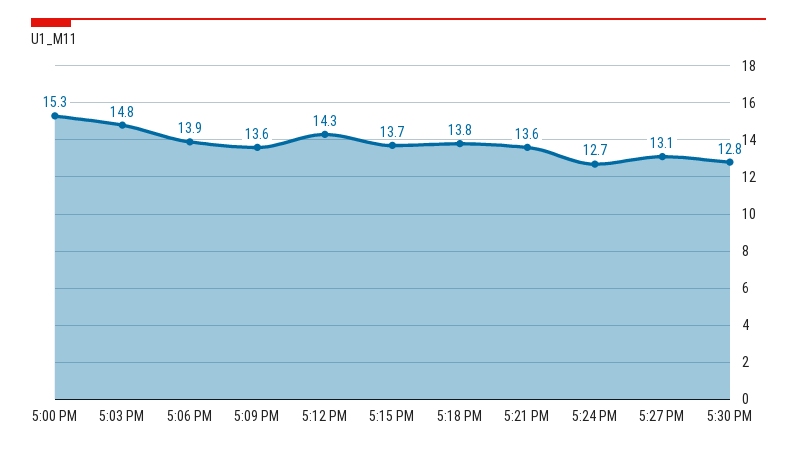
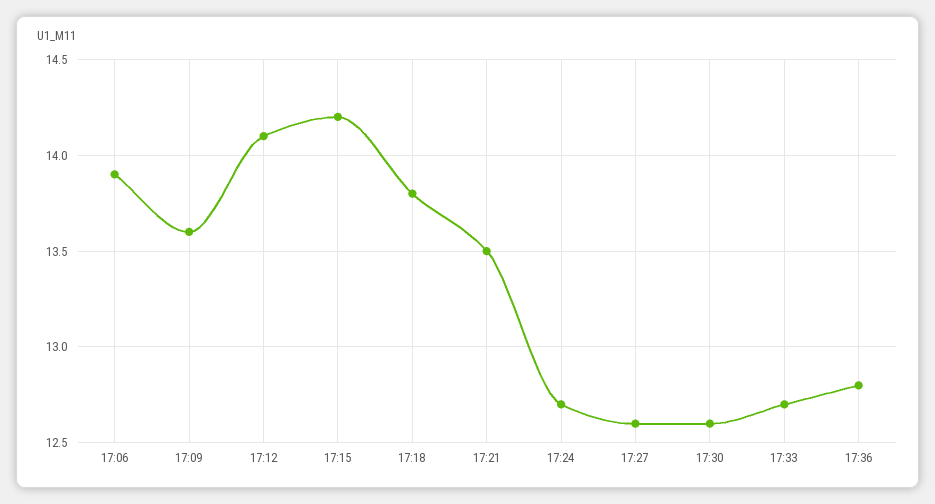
5:00 PM: 15.3 -> none
5:03 PM: 14.8 -> none
5:12 PM: 14.3 -> 14.1
5:15 PM: 13.7 -> 14.2
5:21 PM: 13.6 -> 13.5
5:27 PM: 13.1 -> 12.6
5:30 PM: 12.8 -> 12.6
17:33: none -> 12.7
17:36: none -> 12.8

